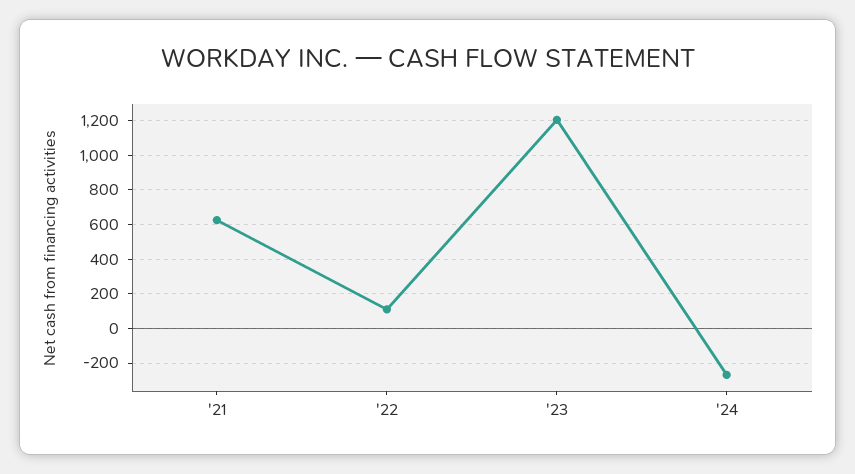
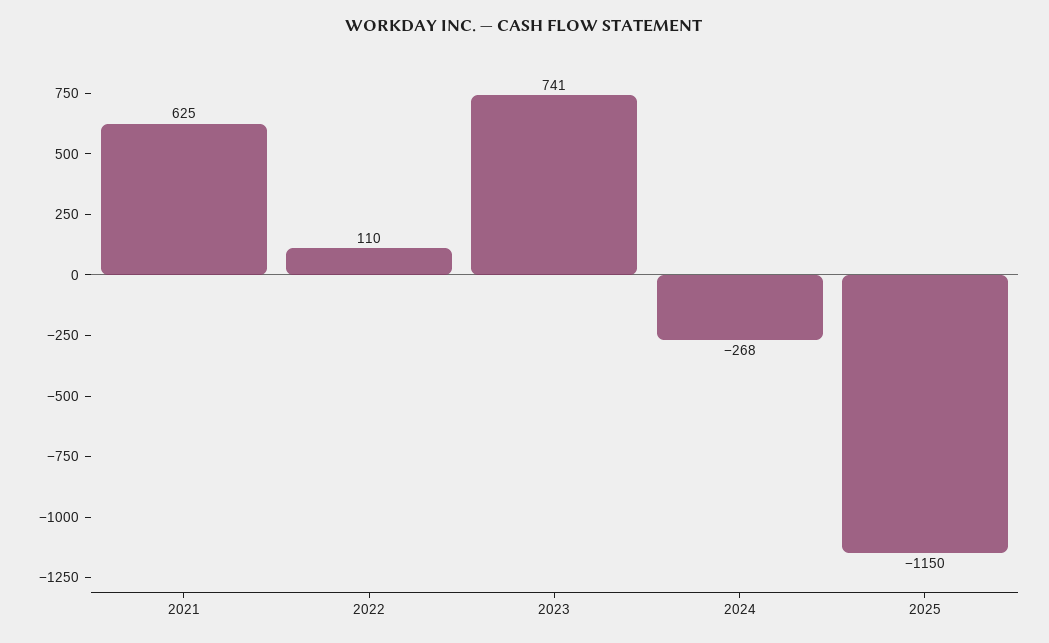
'23: 1200 -> 741
2025: none -> -1150

